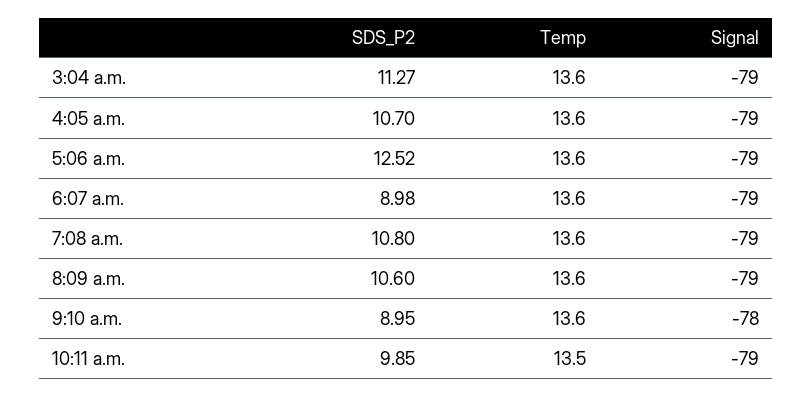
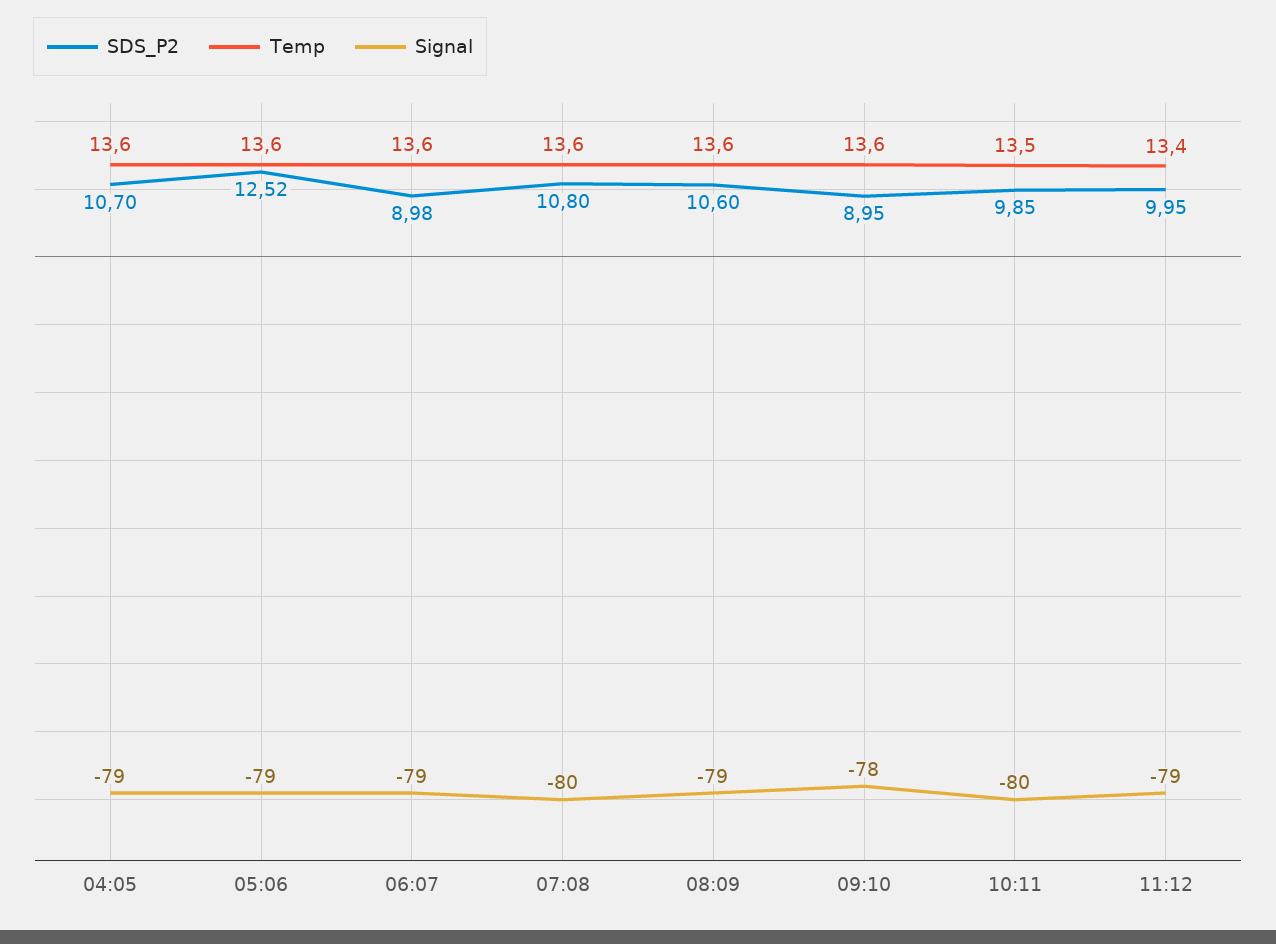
SDS_P2, 3:04 a.m.: 11.27 -> none
Temp, 3:04 a.m.: 13.6 -> none
Signal, 3:04 a.m.: -79 -> none
Signal, 7:08 a.m.: -79 -> -80
Signal, 10:11 a.m.: -79 -> -80
SDS_P2, 11:12: none -> 9.95
Temp, 11:12: none -> 13.4
Signal, 11:12: none -> -79

